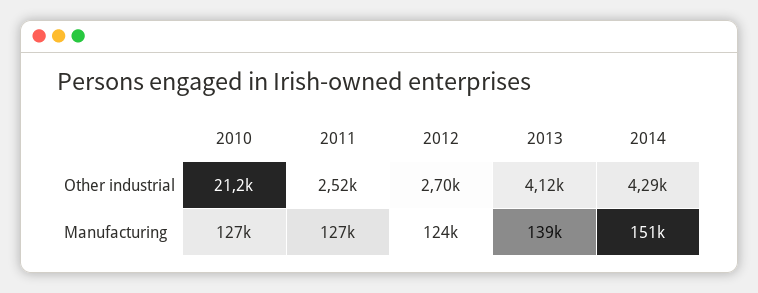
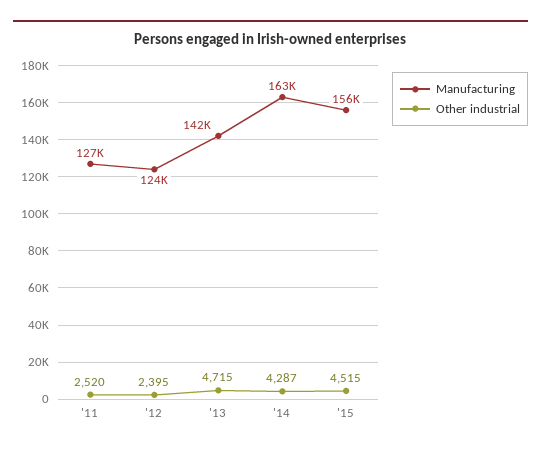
Other industrial, 2010: 21200 -> none
Other industrial, 2012: 2700 -> 2395
Other industrial, 2013: 4120 -> 4715
Manufacturing, 2010: 127000 -> none
Manufacturing, 2013: 139000 -> 142000
Manufacturing, 2014: 151000 -> 163000
Manufacturing, '15: none -> 156000
Other industrial, '15: none -> 4515

